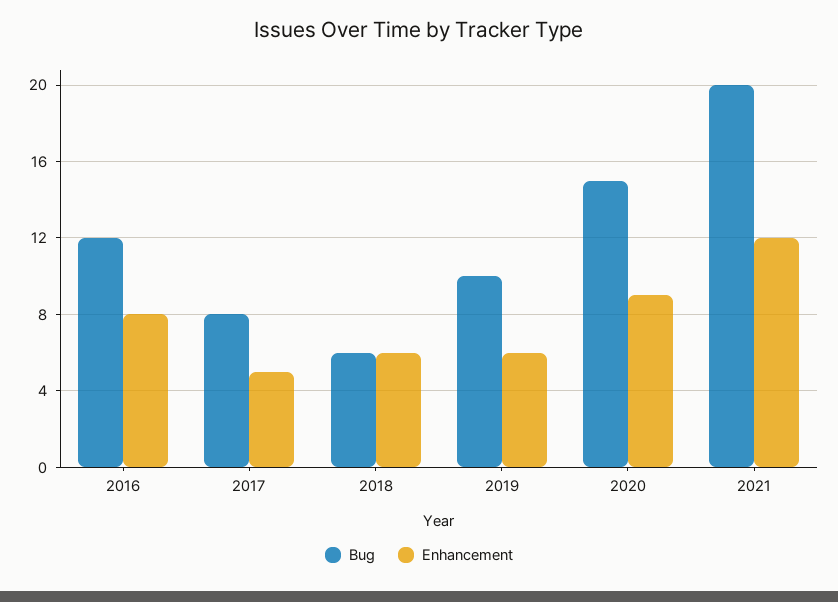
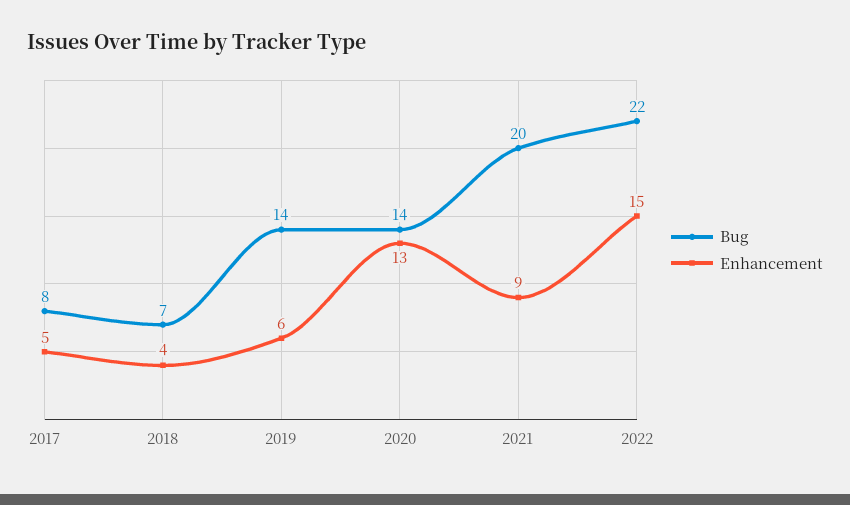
Bug, 2016: 12 -> none
Enhancement, 2016: 8 -> none
Bug, 2018: 6 -> 7
Enhancement, 2018: 6 -> 4
Bug, 2019: 10 -> 14
Bug, 2020: 15 -> 14
Enhancement, 2020: 9 -> 13
Enhancement, 2021: 12 -> 9
Bug, 2022: none -> 22
Enhancement, 2022: none -> 15

